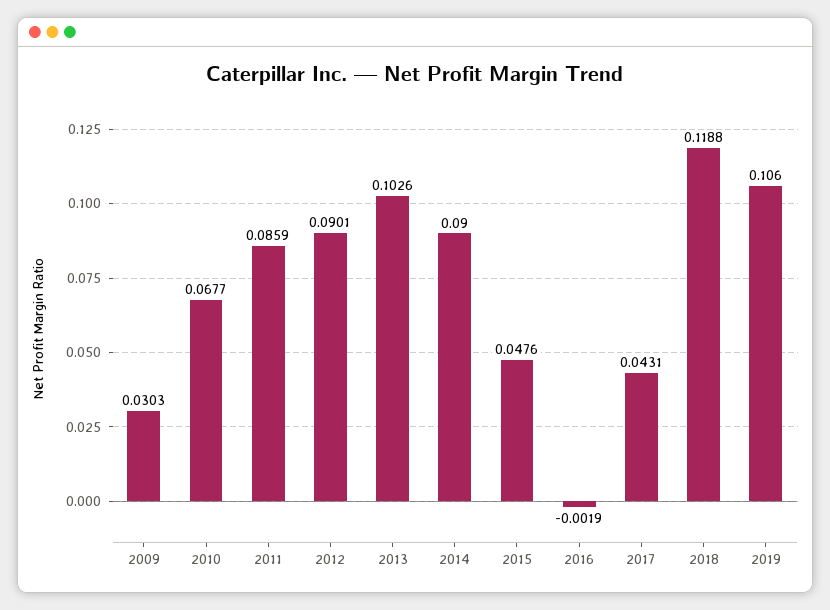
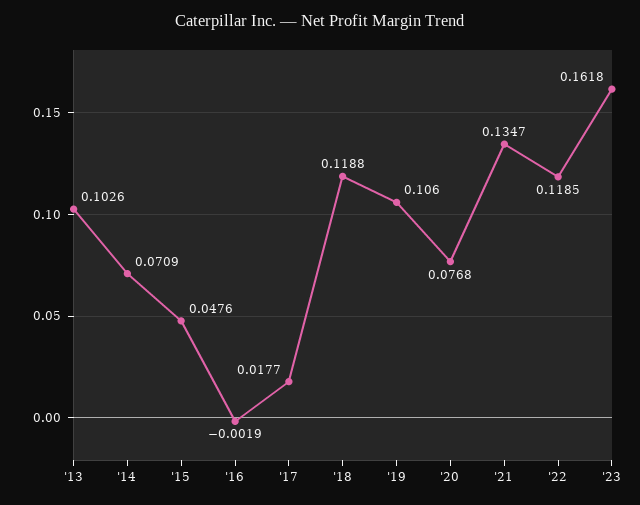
2009: 0.0303 -> none
2010: 0.0677 -> none
2011: 0.0859 -> none
2012: 0.0901 -> none
2014: 0.09 -> 0.0709
2017: 0.0431 -> 0.0177
'20: none -> 0.0768
'21: none -> 0.1347
'22: none -> 0.1185
'23: none -> 0.1618

